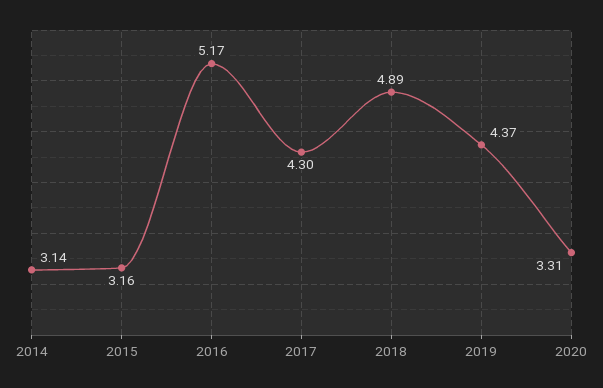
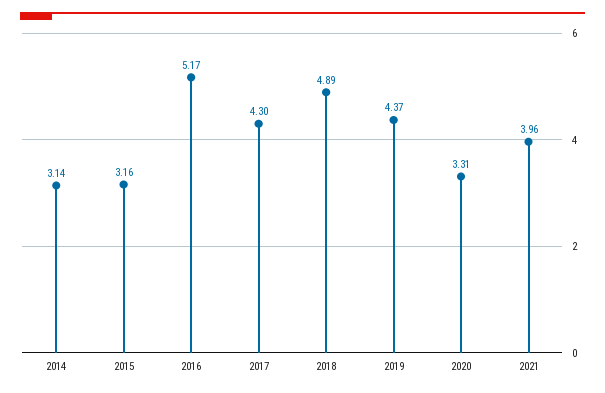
2021: none -> 3.96

